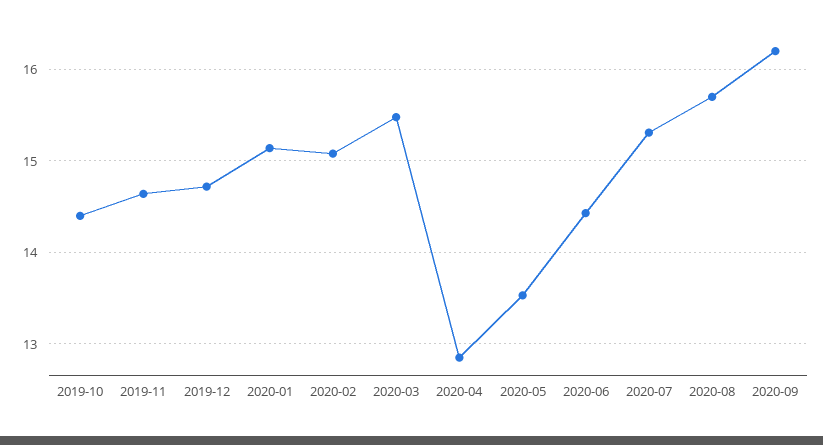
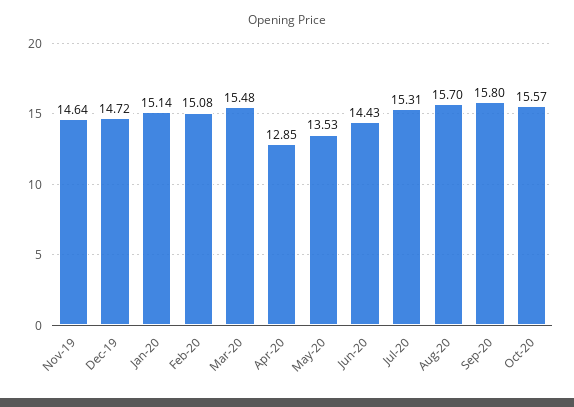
2019-10: 14.4 -> none
2020-09: 16.2 -> 15.8
Oct-20: none -> 15.57

